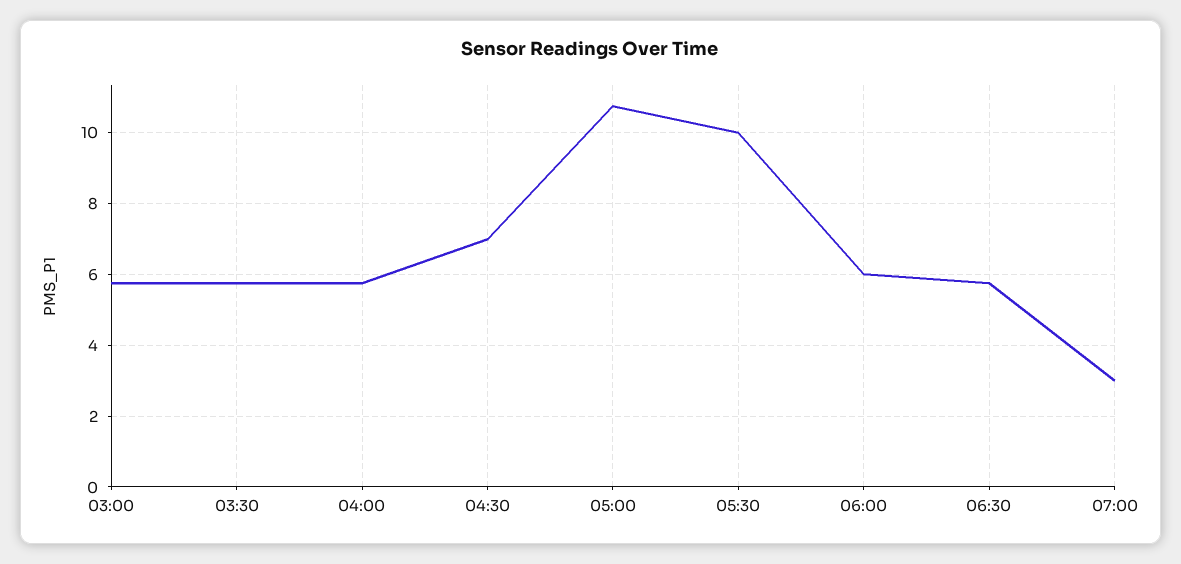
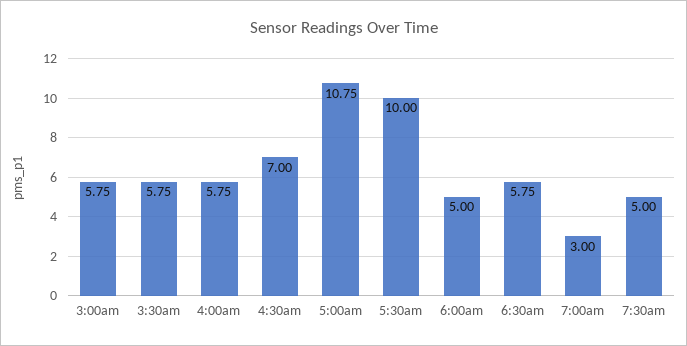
06:00: 6 -> 5
7:30am: none -> 5

